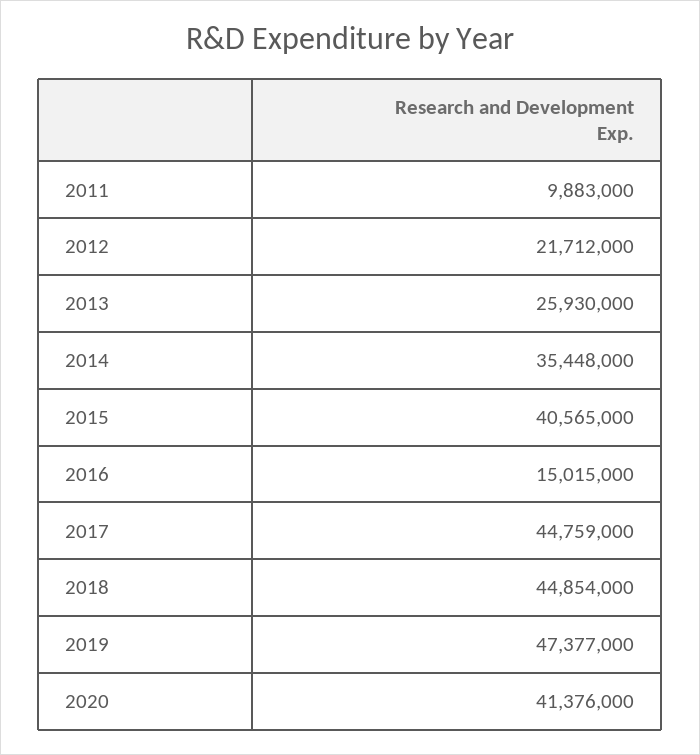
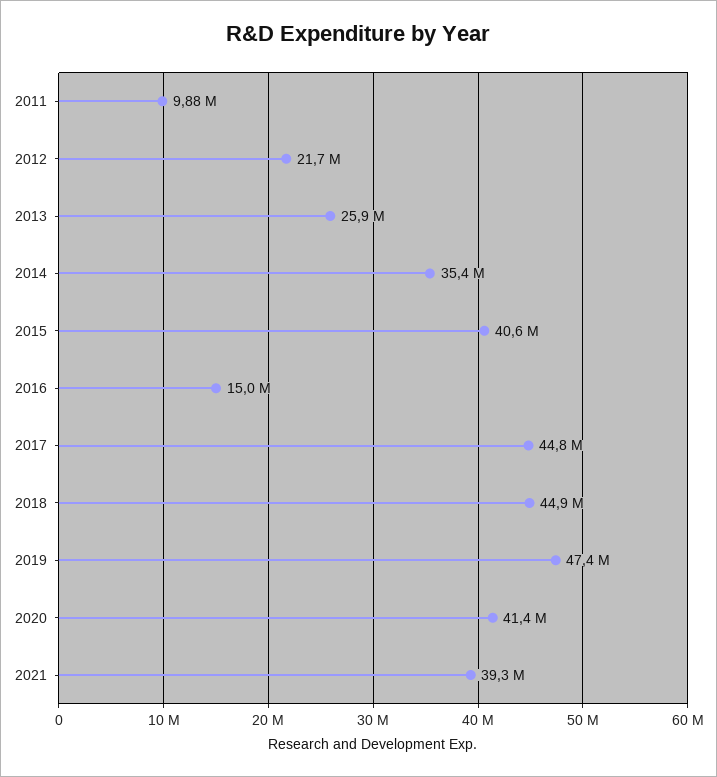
2021: none -> 39300000

